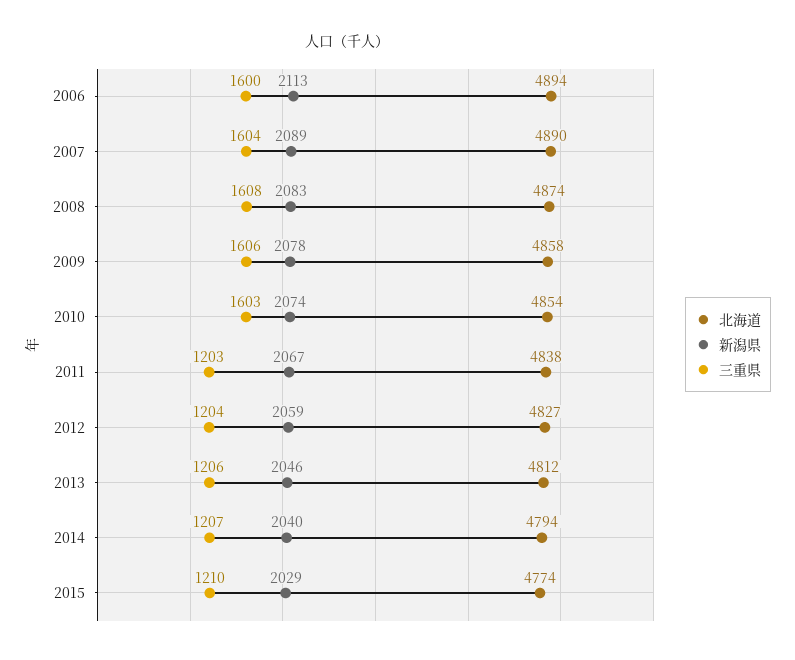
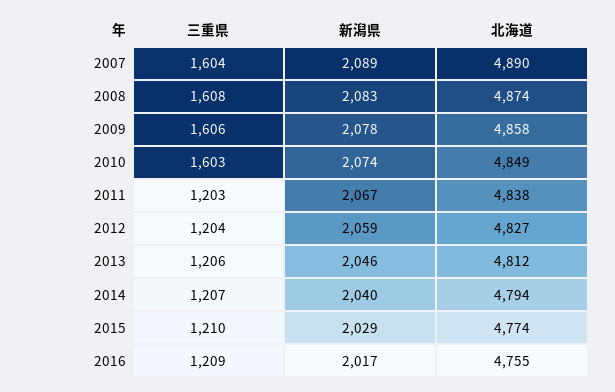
北海道, 2006: 4894 -> none
新潟県, 2006: 2113 -> none
三重県, 2006: 1600 -> none
北海道, 2010: 4854 -> 4849
三重県, 2016: none -> 1209
新潟県, 2016: none -> 2017
北海道, 2016: none -> 4755

